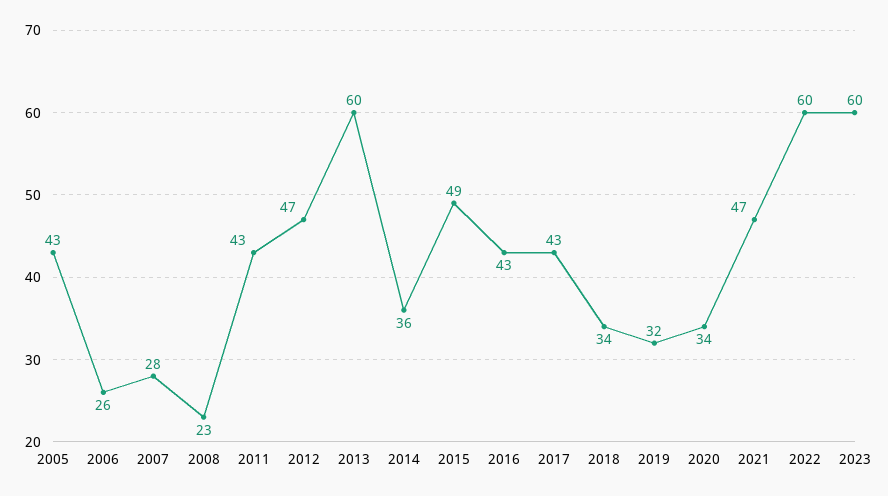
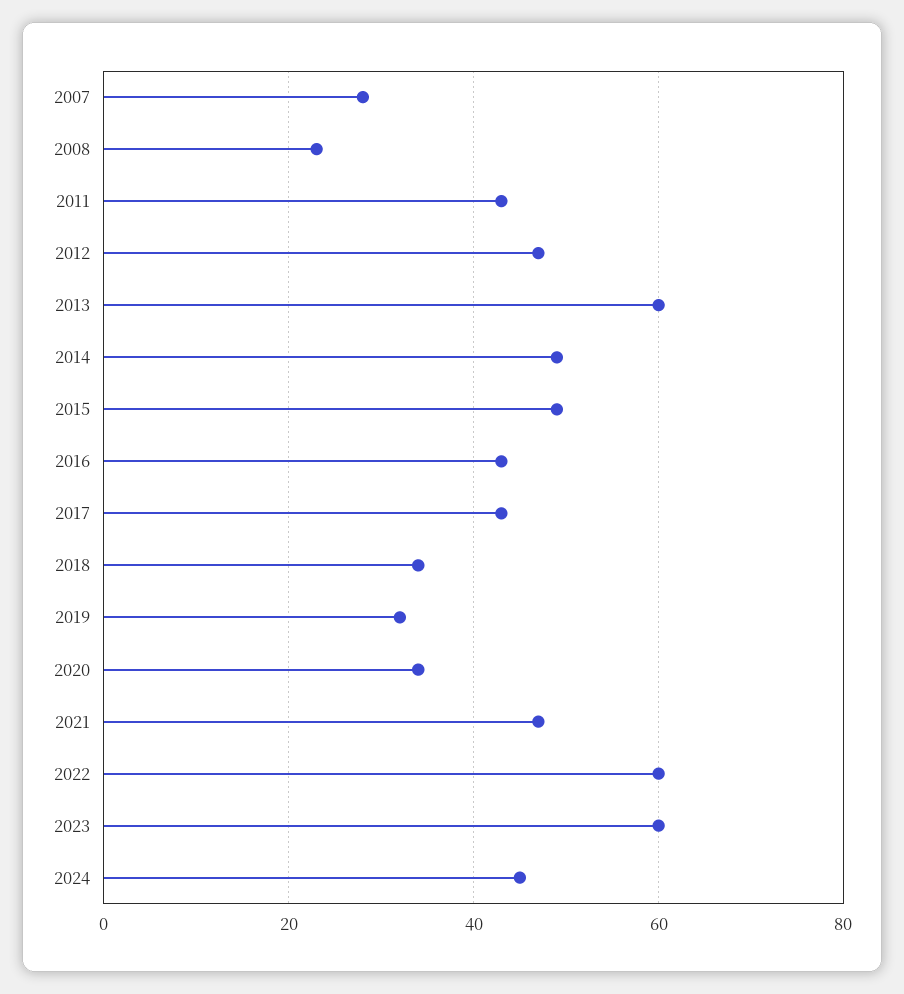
2005: 43 -> none
2006: 26 -> none
2014: 36 -> 50
2024: none -> 45

